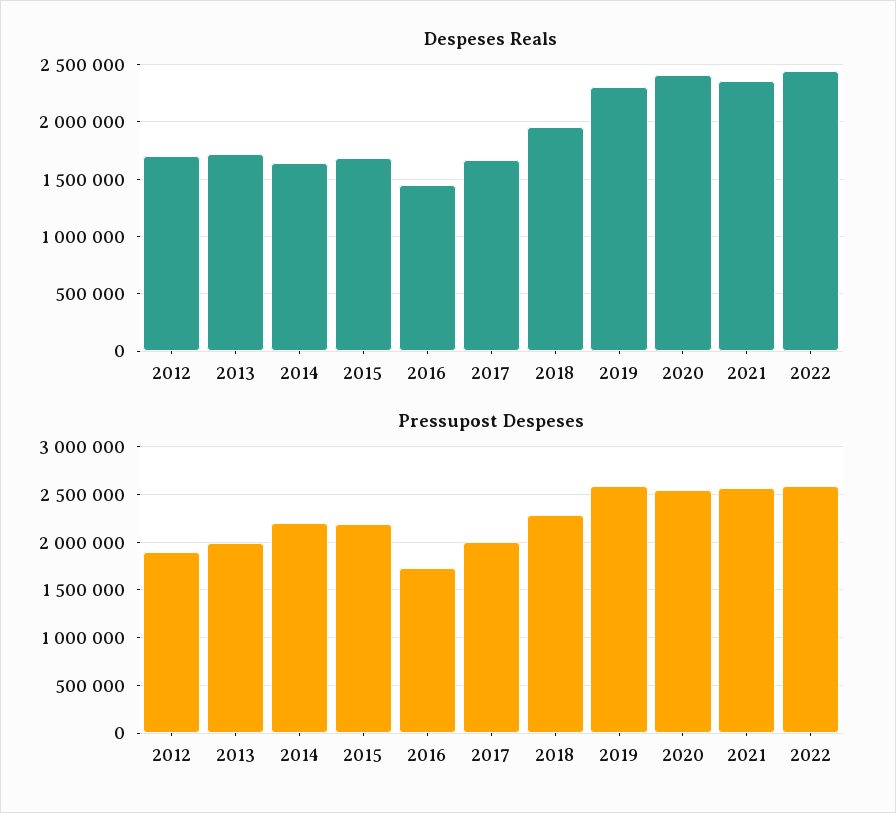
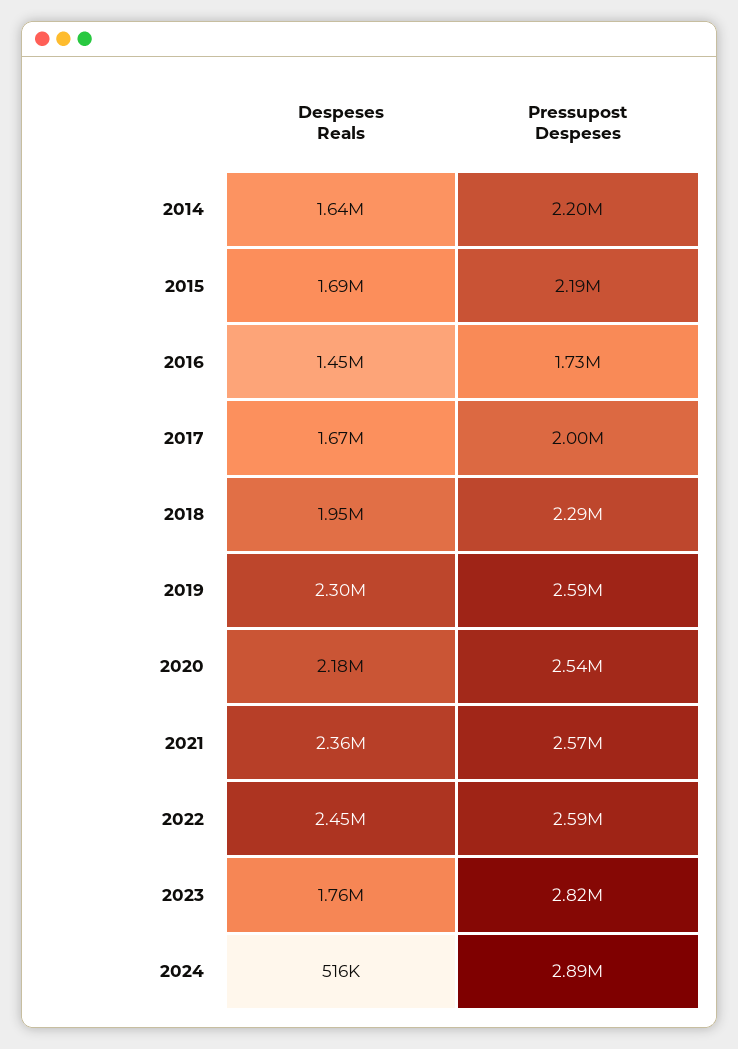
Despeses Reals, 2012: 1700000 -> none
Despeses Reals, 2013: 1700000 -> none
Despeses Reals, 2020: 2400000 -> 2180000
Pressupost Despeses, 2012: 1900000 -> none
Pressupost Despeses, 2013: 2000000 -> none
Despeses Reals, 2023: none -> 1760000
Pressupost Despeses, 2023: none -> 2820000
Despeses Reals, 2024: none -> 516000
Pressupost Despeses, 2024: none -> 2890000

